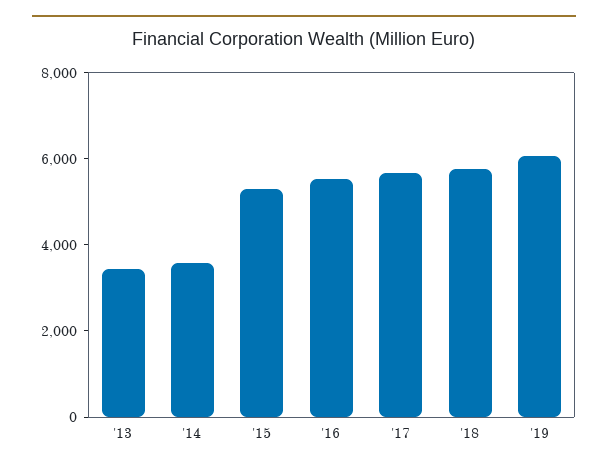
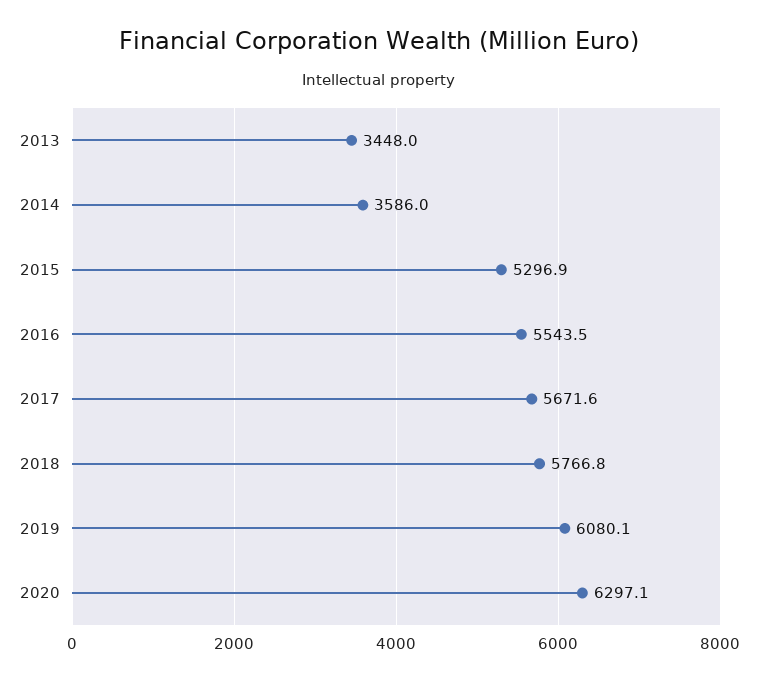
2020: none -> 6297.1

